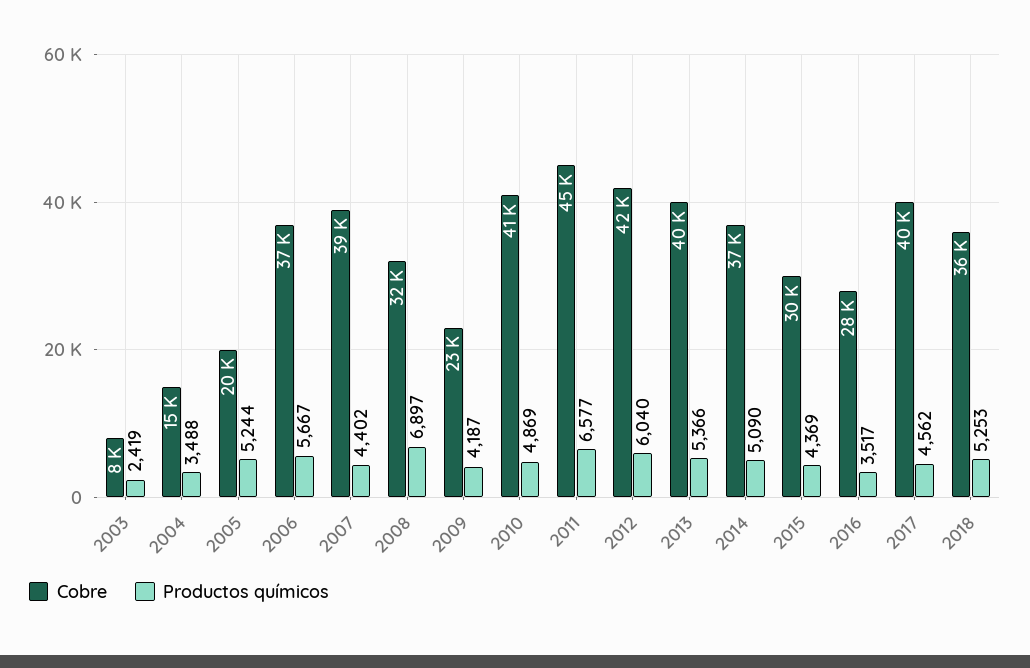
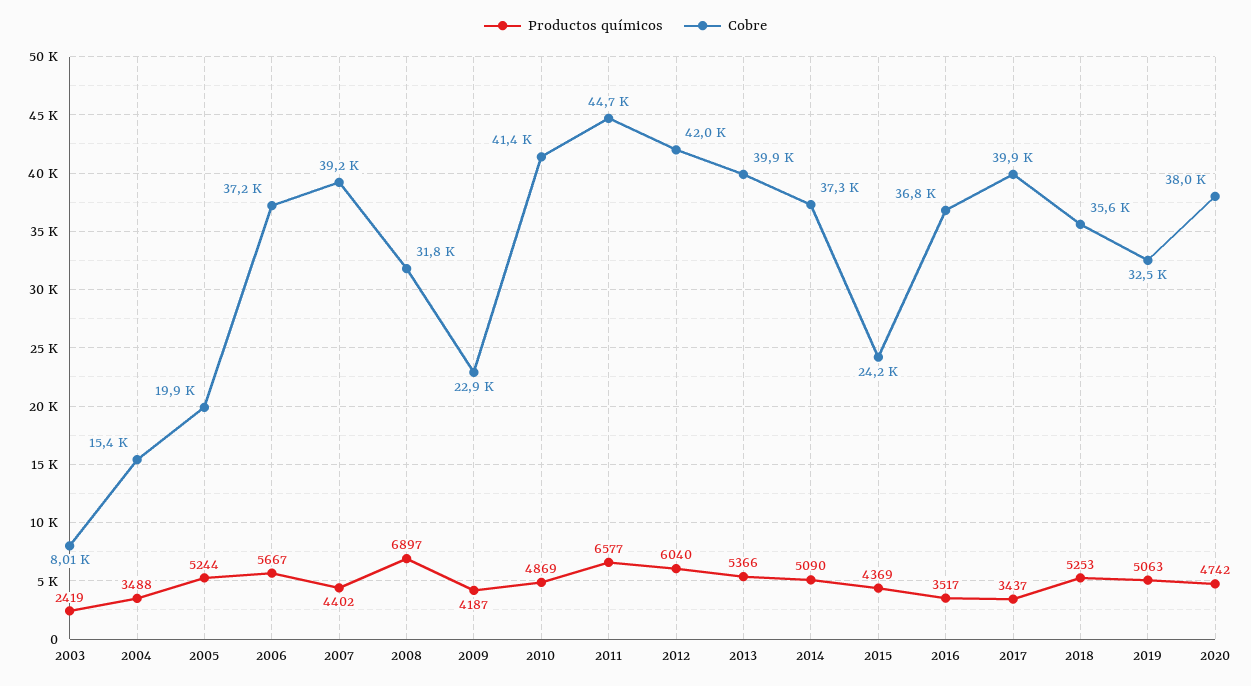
Cobre, 2015: 30000 -> 24200
Cobre, 2016: 28000 -> 36800
Productos químicos, 2017: 4562 -> 3437
Productos químicos, 2019: none -> 5063
Cobre, 2019: none -> 32500
Productos químicos, 2020: none -> 4742
Cobre, 2020: none -> 38000

